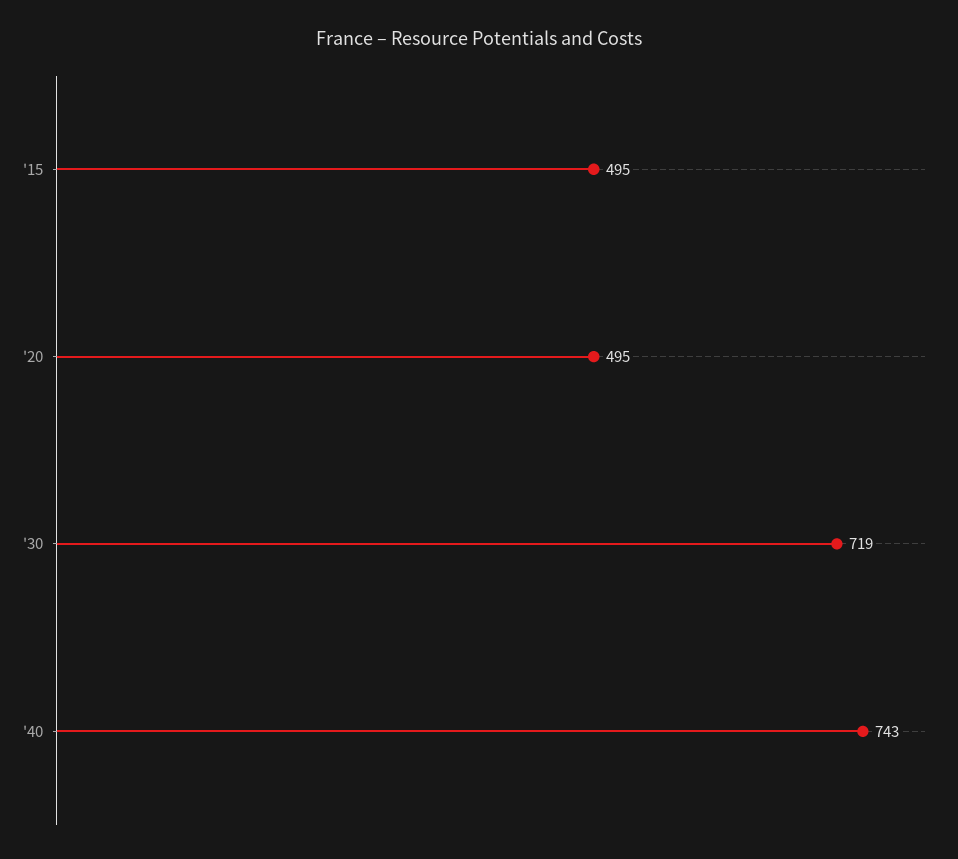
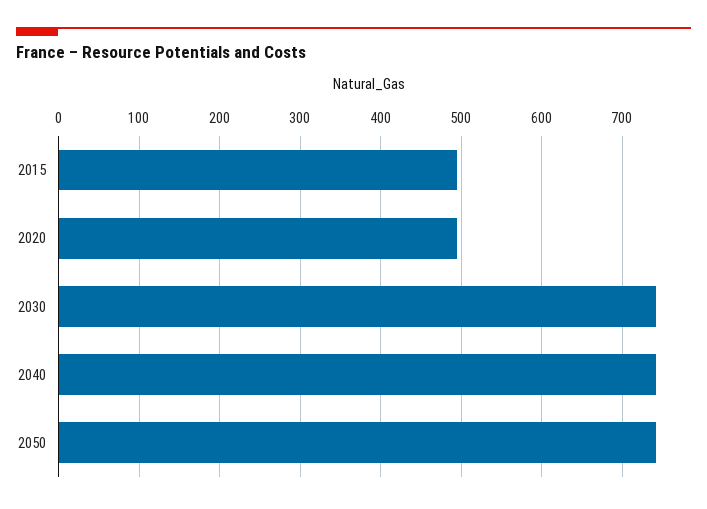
'30: 719 -> 740
2050: none -> 740

